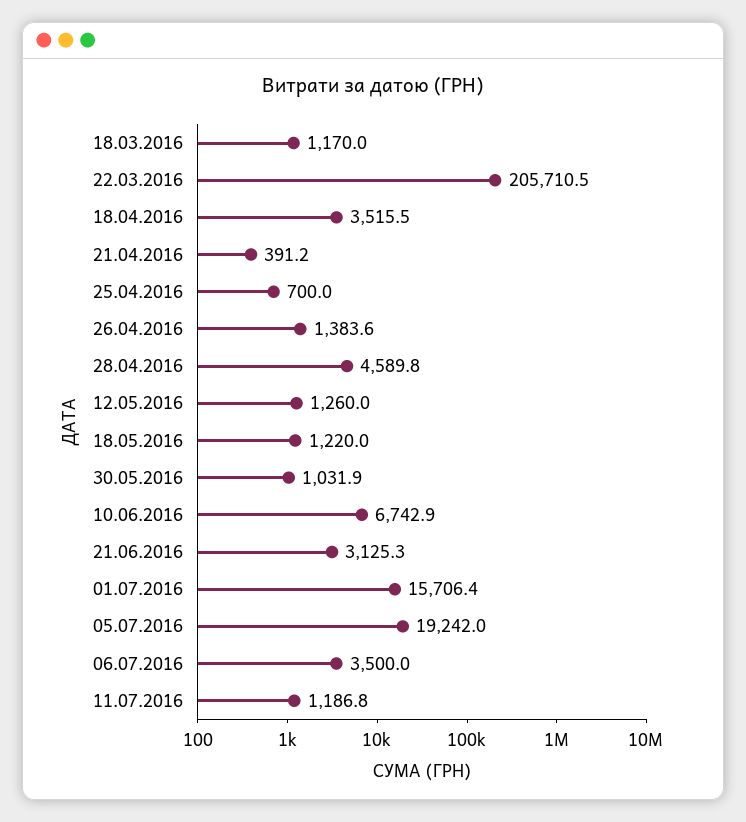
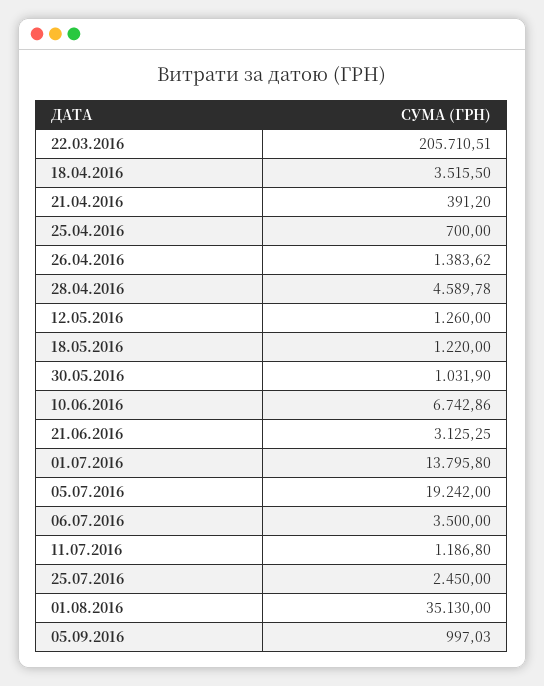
18.03.2016: 1170 -> none
01.07.2016: 15706.4 -> 13795.8
25.07.2016: none -> 2450
01.08.2016: none -> 35130
05.09.2016: none -> 997.03

